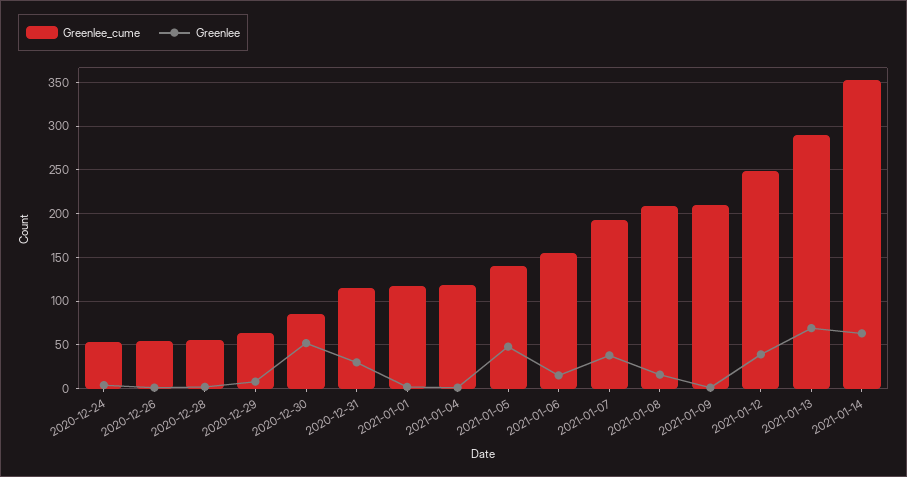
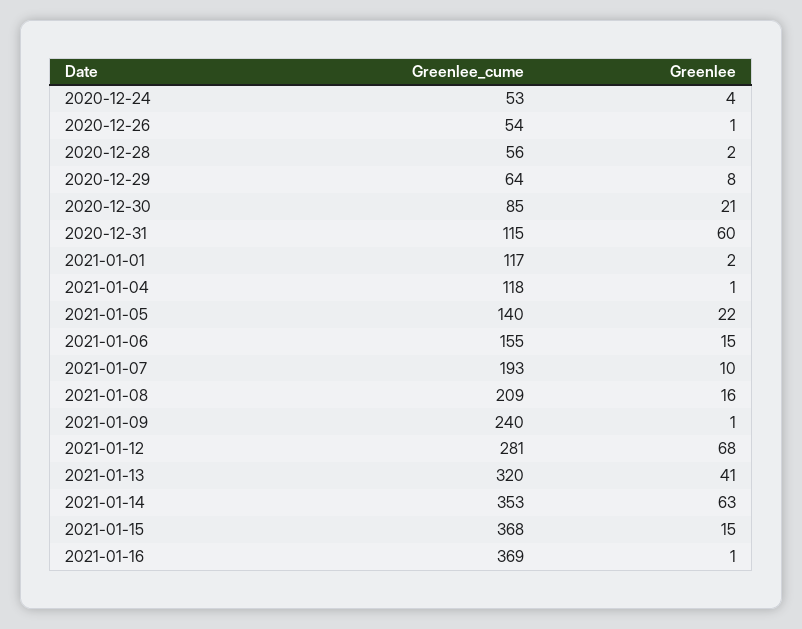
Greenlee, 2020-12-30: 50 -> 21
Greenlee, 2020-12-31: 30 -> 60
Greenlee, 2021-01-05: 50 -> 22
Greenlee, 2021-01-07: 40 -> 10
Greenlee_cume, 2021-01-09: 210 -> 240
Greenlee_cume, 2021-01-12: 250 -> 281
Greenlee, 2021-01-12: 40 -> 68
Greenlee_cume, 2021-01-13: 290 -> 320
Greenlee, 2021-01-13: 70 -> 41
Greenlee_cume, 2021-01-15: none -> 368
Greenlee, 2021-01-15: none -> 15
Greenlee_cume, 2021-01-16: none -> 369
Greenlee, 2021-01-16: none -> 1

